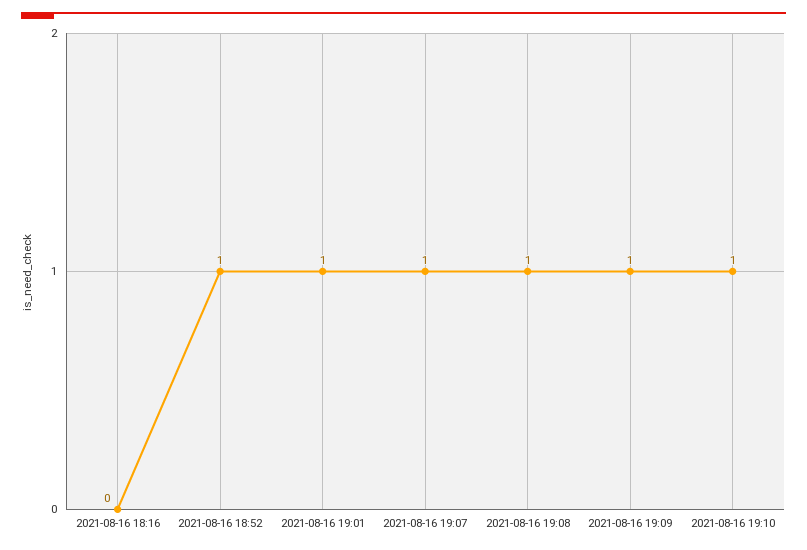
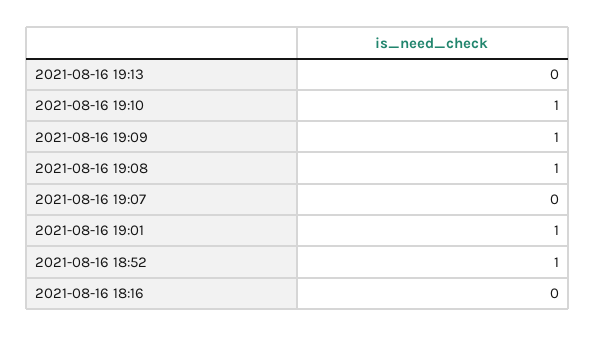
2021-08-16 19:07: 1 -> 0
2021-08-16 19:13: none -> 0

